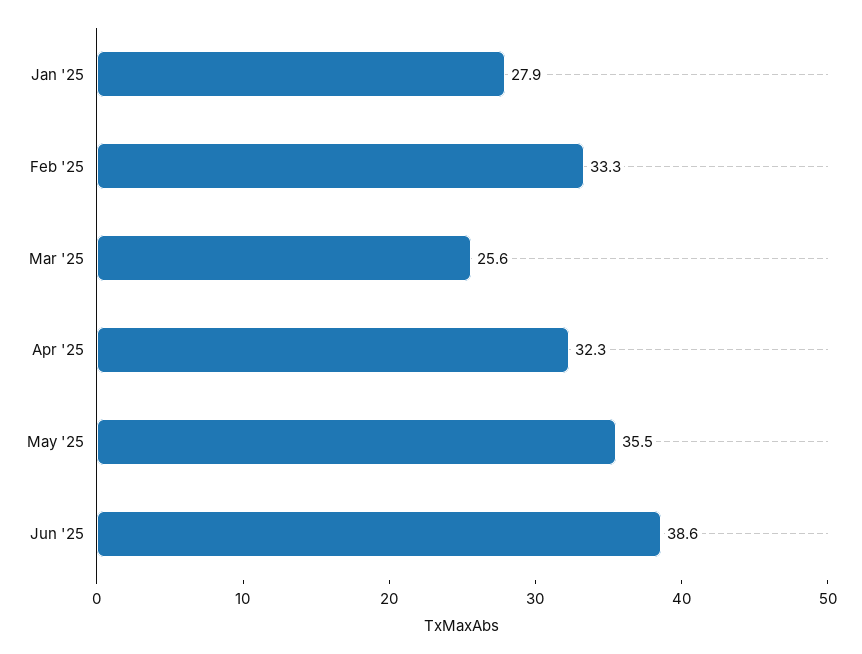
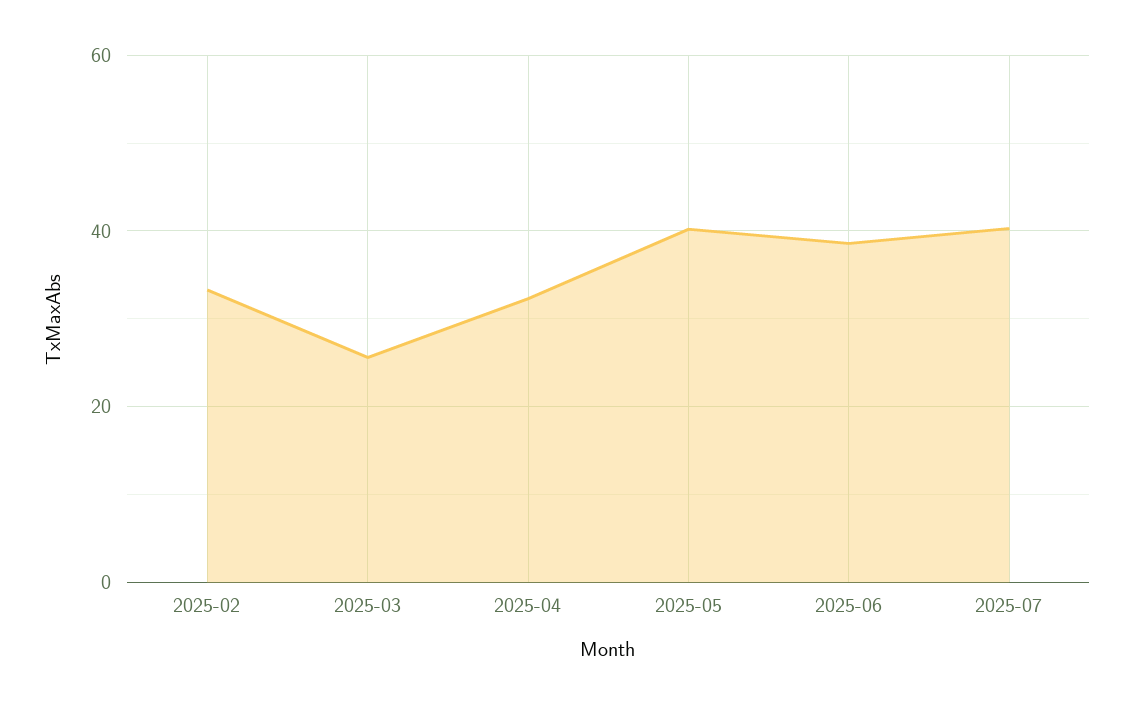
Jan '25: 27.9 -> none
May '25: 35.5 -> 40
2025-07: none -> 40

